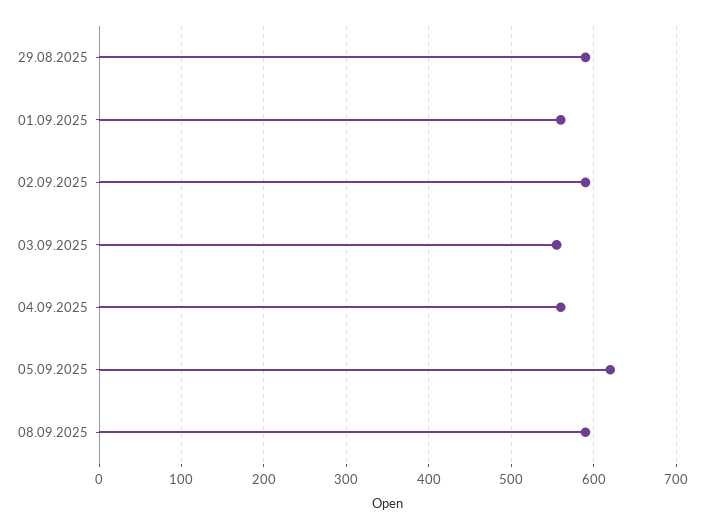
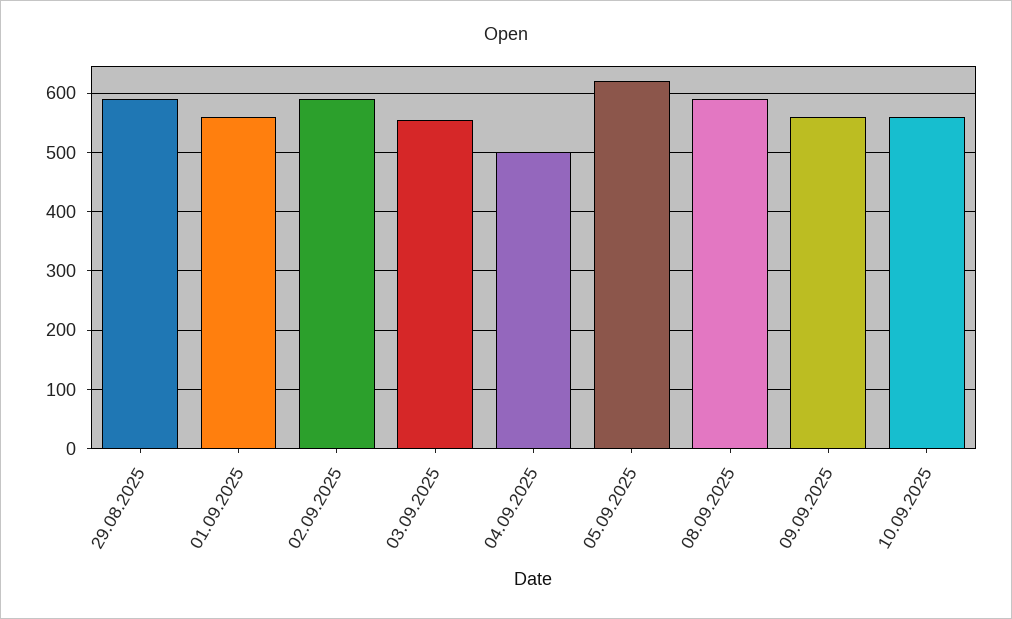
04.09.2025: 560 -> 500
09.09.2025: none -> 560
10.09.2025: none -> 560

